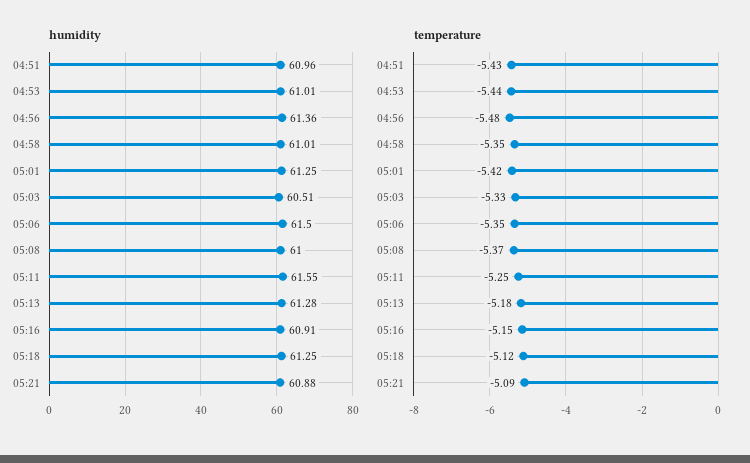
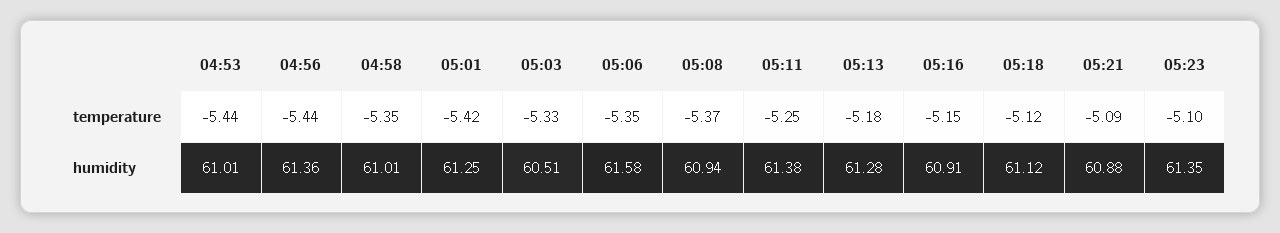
humidity, 04:51: 60.96 -> none
humidity, 05:06: 61.5 -> 61.58
humidity, 05:08: 61 -> 60.94
humidity, 05:11: 61.55 -> 61.38
humidity, 05:18: 61.25 -> 61.12
temperature, 04:51: -5.43 -> none
temperature, 04:56: -5.48 -> -5.44
temperature, 05:23: none -> -5.1
humidity, 05:23: none -> 61.35

